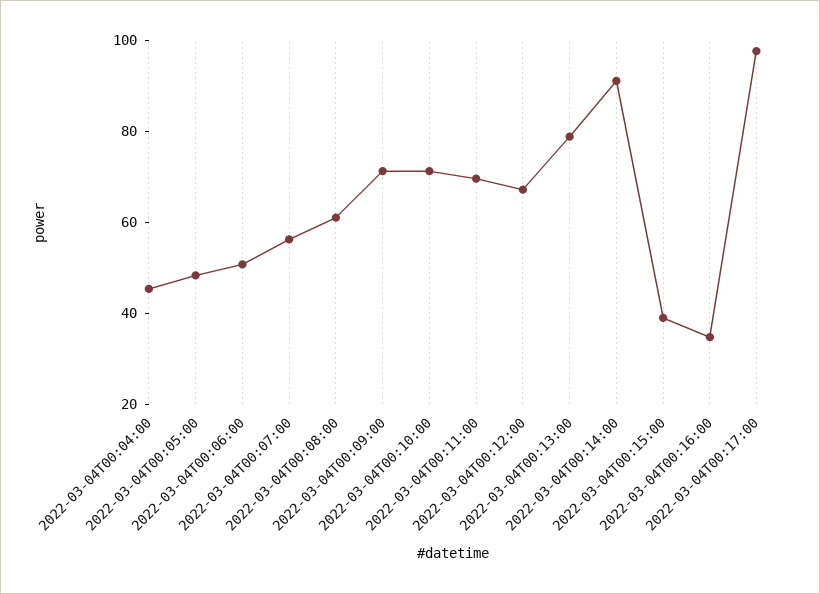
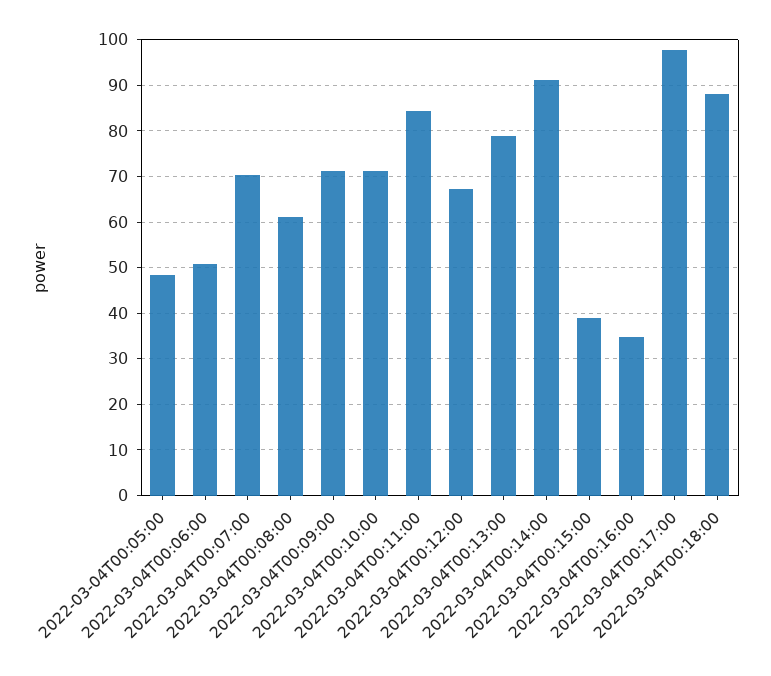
2022-03-04T00:04:00: 45 -> none
2022-03-04T00:07:00: 55 -> 70
2022-03-04T00:11:00: 70 -> 84
2022-03-04T00:18:00: none -> 88

